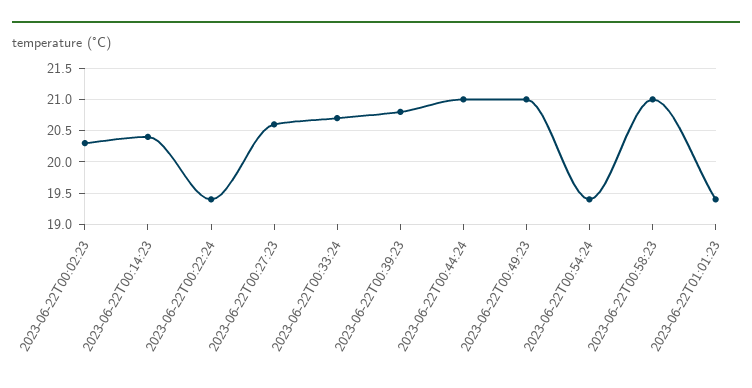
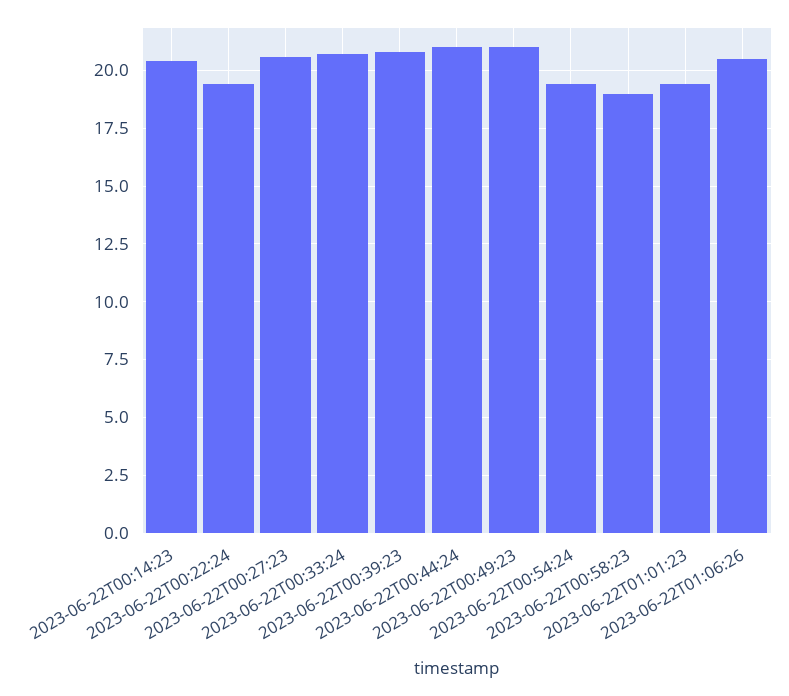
2023-06-22T00:02:23: 20.3 -> none
2023-06-22T00:58:23: 21 -> 19
2023-06-22T01:06:26: none -> 20.5

